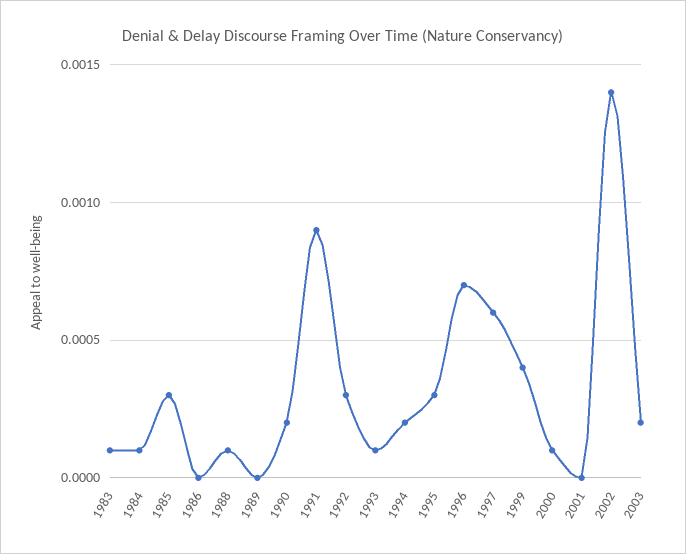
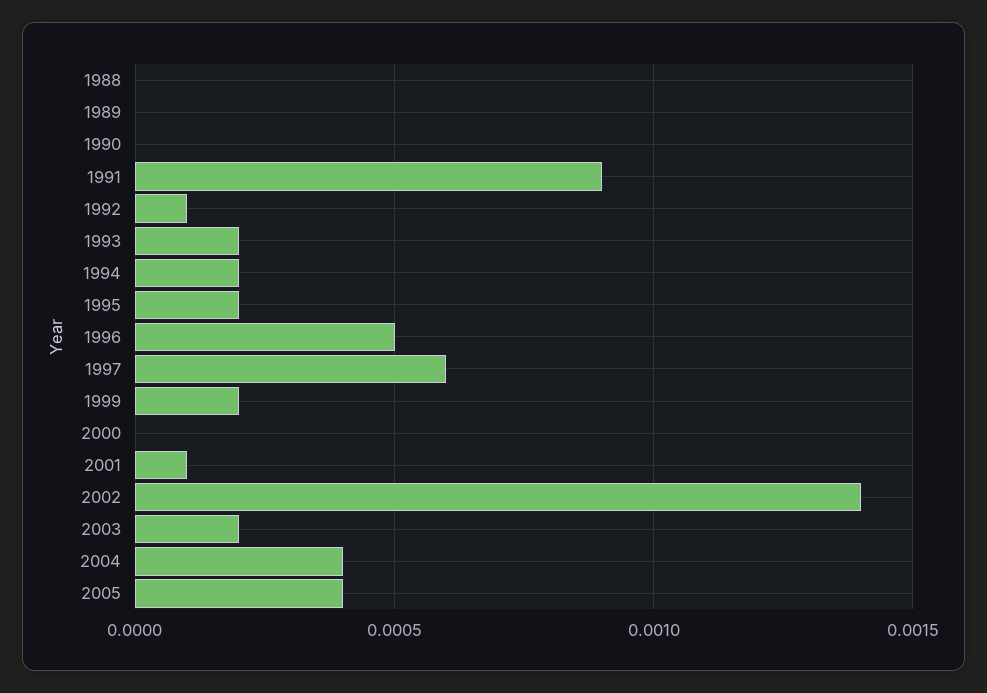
1983: 0.0001 -> none
1984: 0.0001 -> none
1985: 0.0003 -> none
1986: 0 -> none
1988: 0.0001 -> 0
1990: 0.0002 -> 0
1992: 0.0003 -> 0.0001
1993: 0.0001 -> 0.0002
1995: 0.0003 -> 0.0002
1996: 0.0007 -> 0.0005
1999: 0.0004 -> 0.0002
2000: 0.0001 -> 0
2001: 0 -> 0.0001
2004: none -> 0.0004
2005: none -> 0.0004

